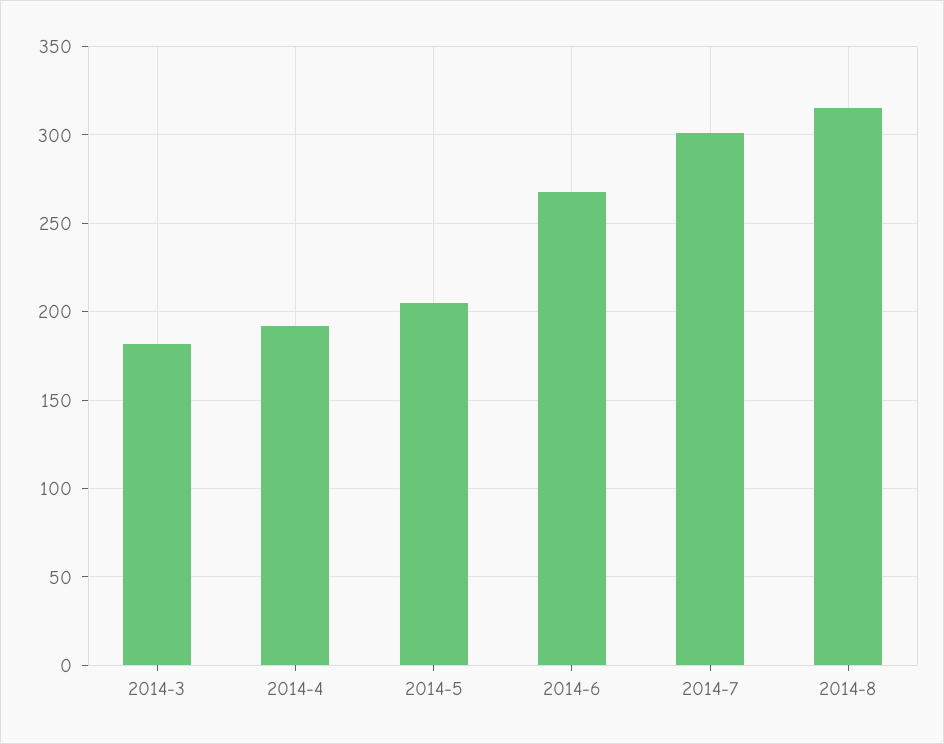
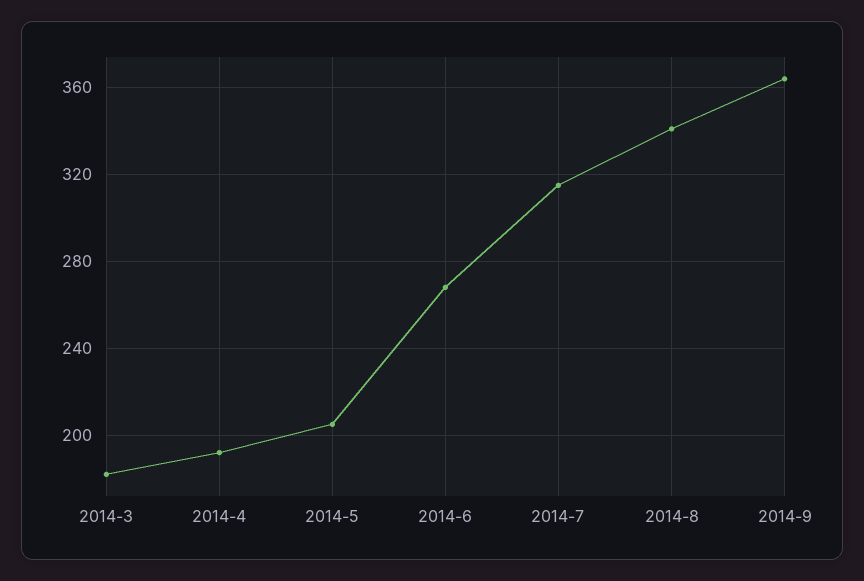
2014-7: 300 -> 315
2014-8: 315 -> 340
2014-9: none -> 365

